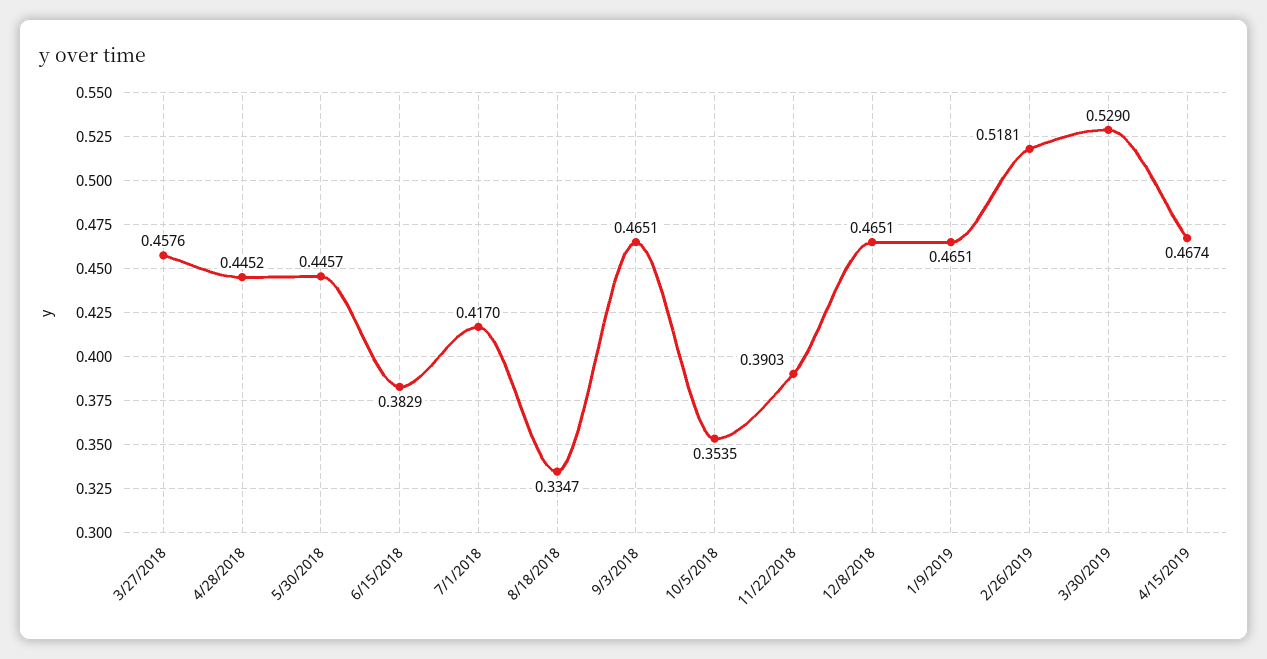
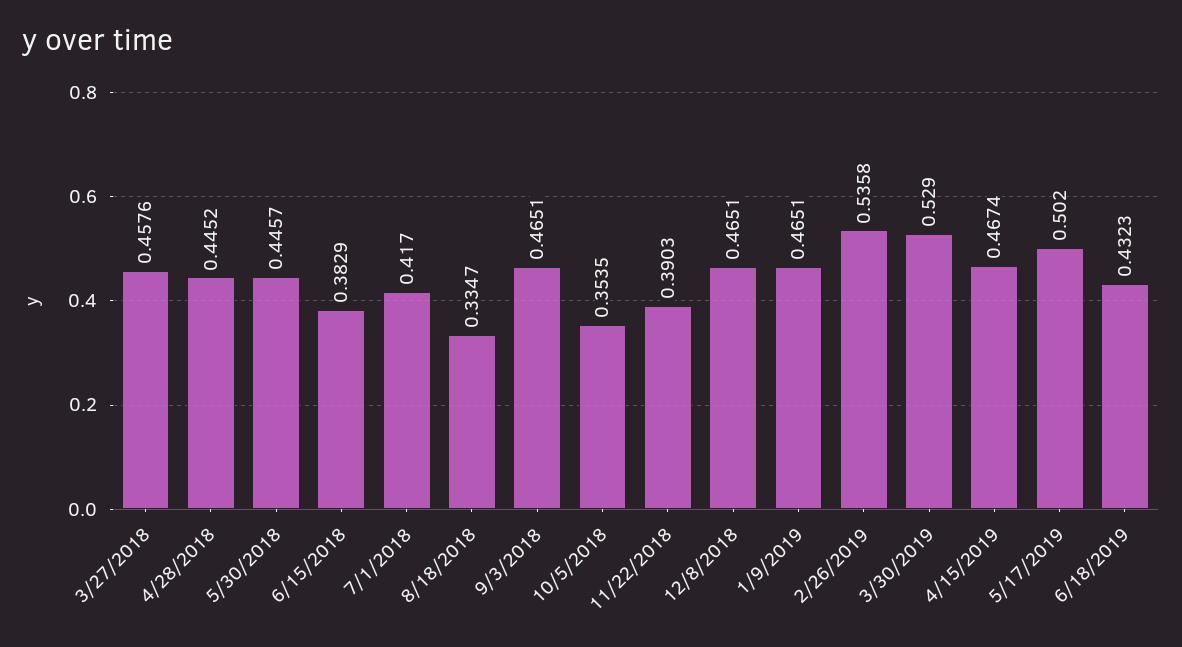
2/26/2019: 0.5181 -> 0.5358
5/17/2019: none -> 0.502
6/18/2019: none -> 0.4323

